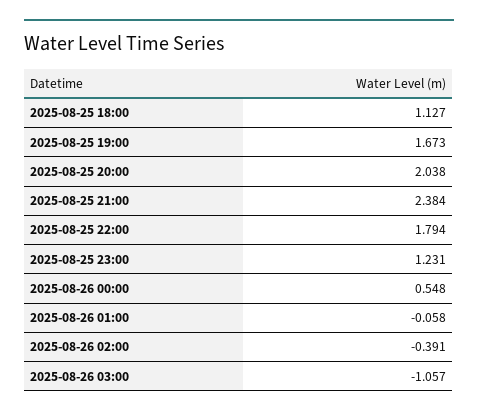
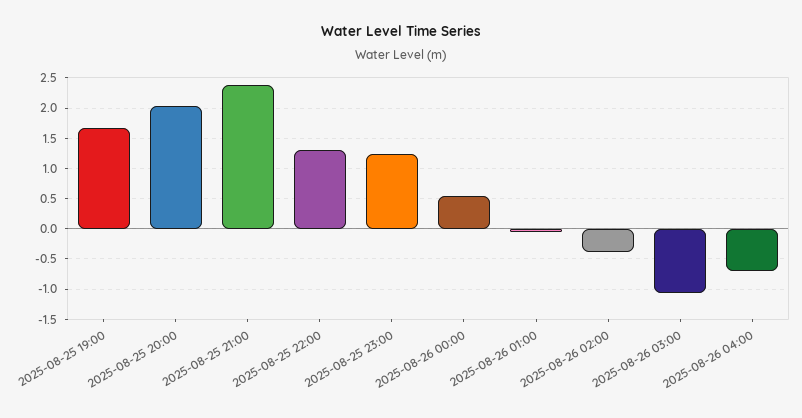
2025-08-25 18:00: 1.127 -> none
2025-08-25 22:00: 1.794 -> 1.3
2025-08-26 04:00: none -> -0.7

